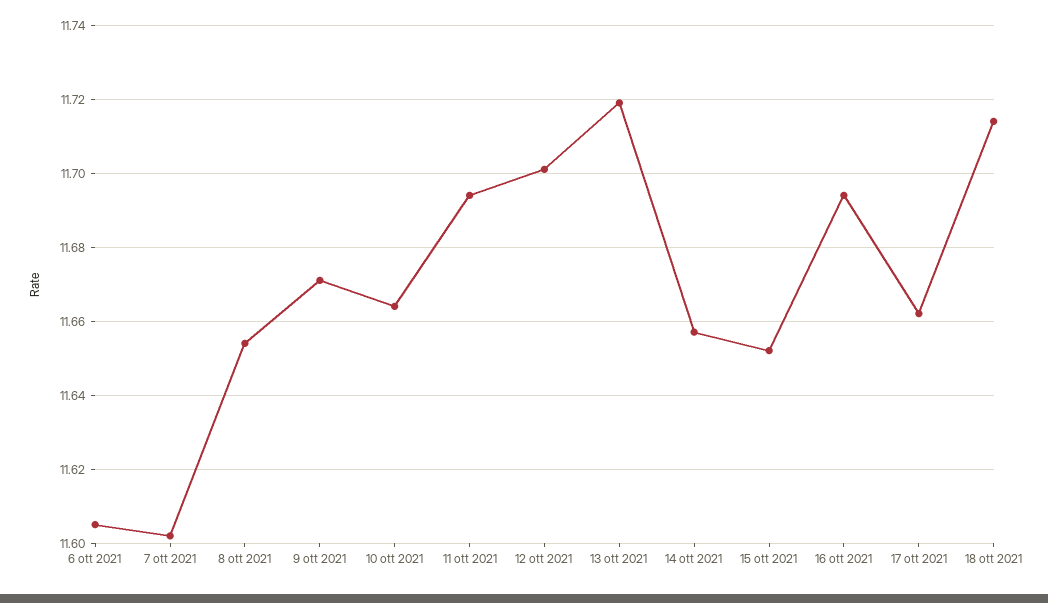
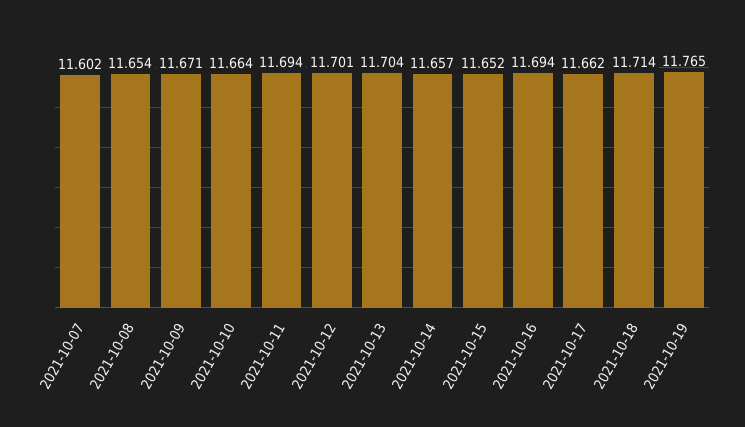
6 ott 2021: 11.605 -> none
13 ott 2021: 11.72 -> 11.704
2021-10-19: none -> 11.765

